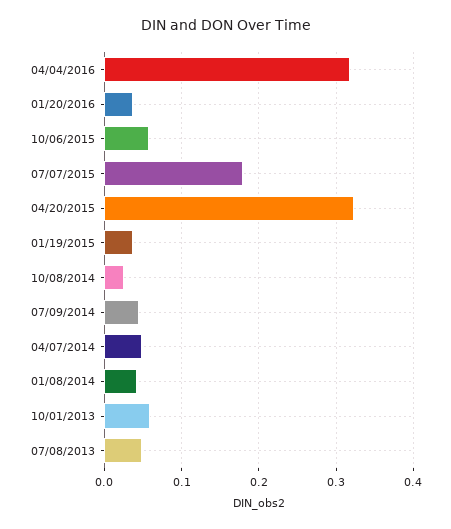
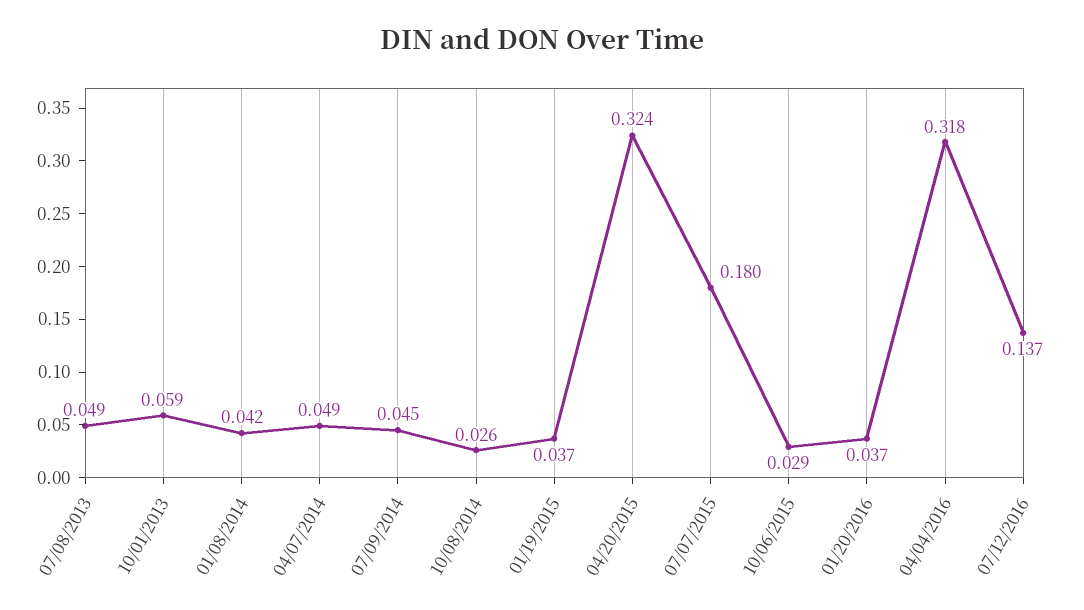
10/06/2015: 0.06 -> 0.029
07/12/2016: none -> 0.137

